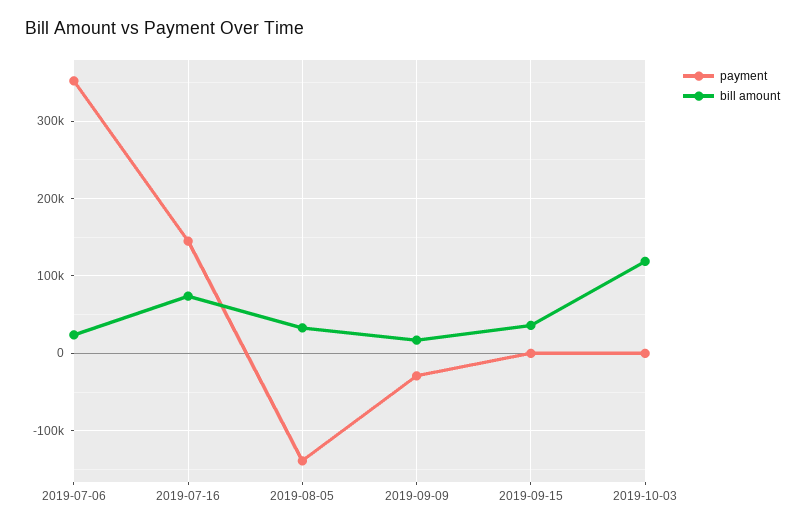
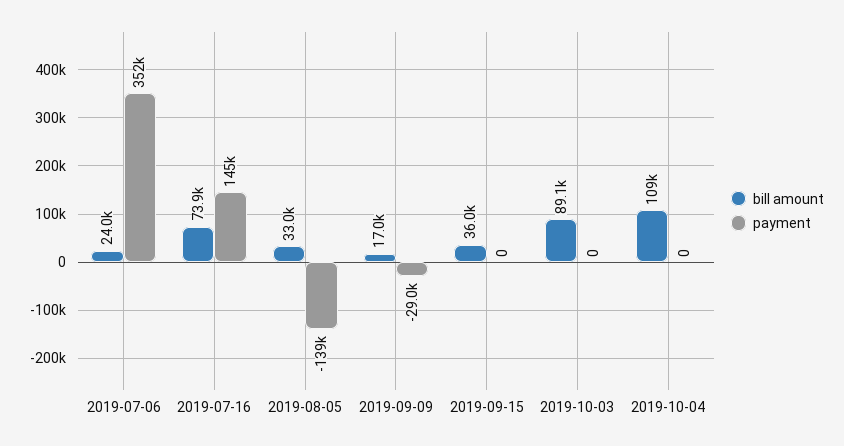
bill amount, 2019-10-03: 120000 -> 89100
bill amount, 2019-10-04: none -> 109000
payment, 2019-10-04: none -> 0

